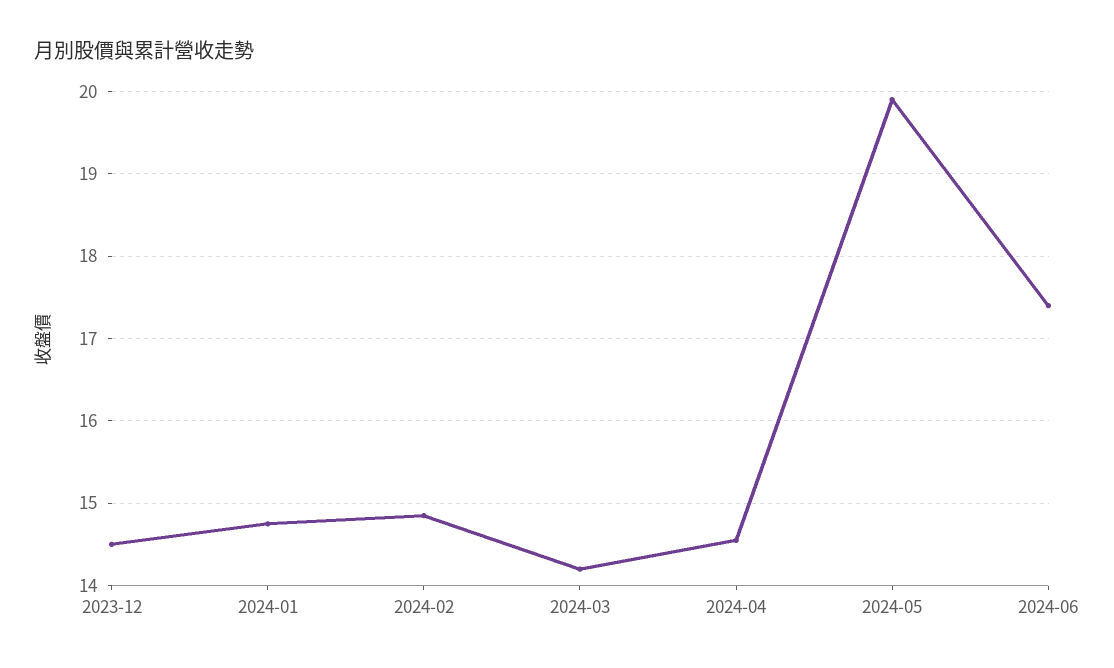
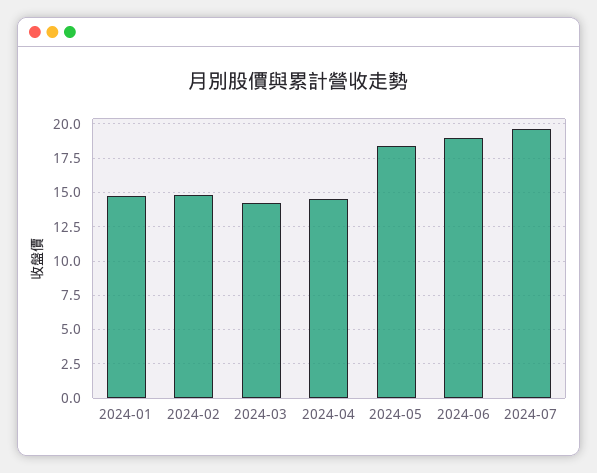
2023-12: 14.5 -> none
2024-05: 19.9 -> 18.5
2024-06: 17.4 -> 19
2024-07: none -> 19.5

